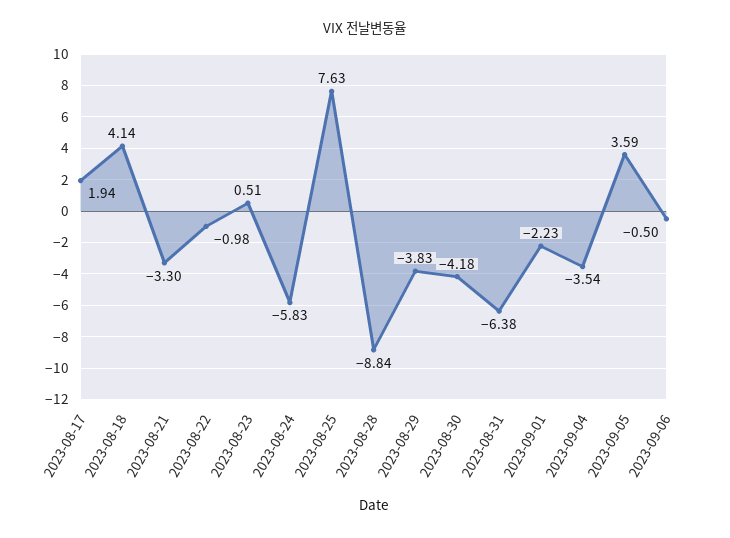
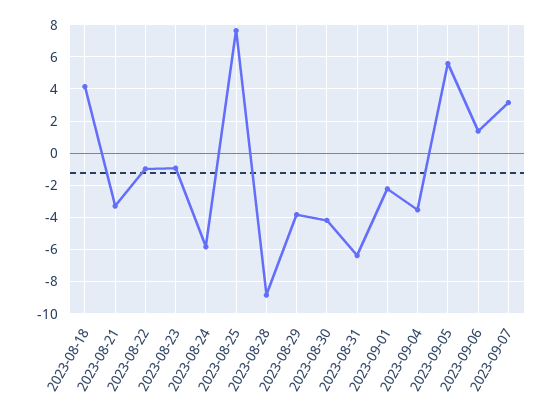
2023-08-17: 1.94 -> none
2023-08-23: 0.51 -> -1
2023-09-05: 3.59 -> 5.5
2023-09-06: -0.5 -> 1.5
2023-09-07: none -> 3

